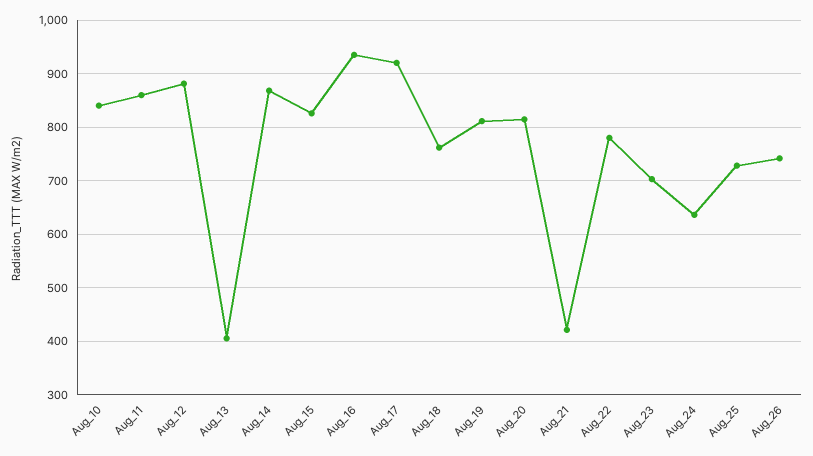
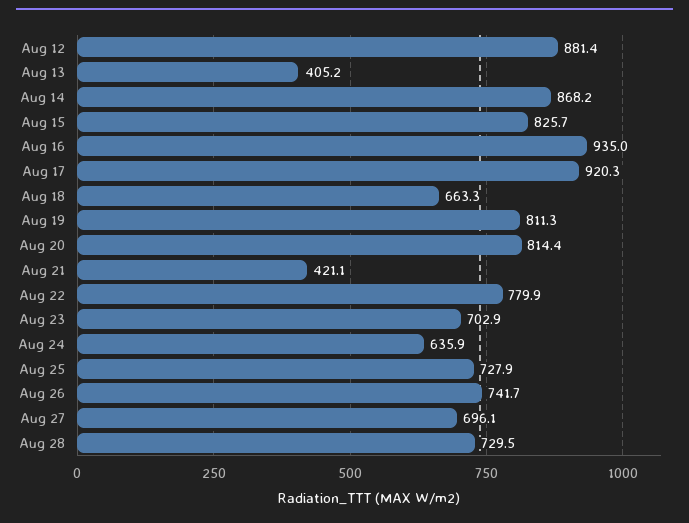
Aug_10: 840 -> none
Aug_11: 860 -> none
Aug_18: 760 -> 663.3
Aug 27: none -> 696.1
Aug 28: none -> 729.5

